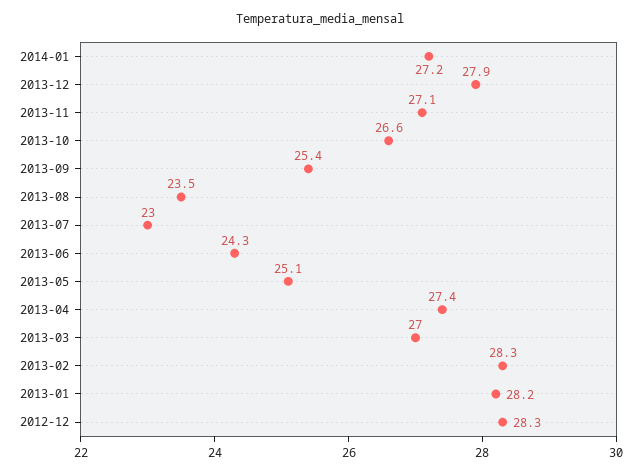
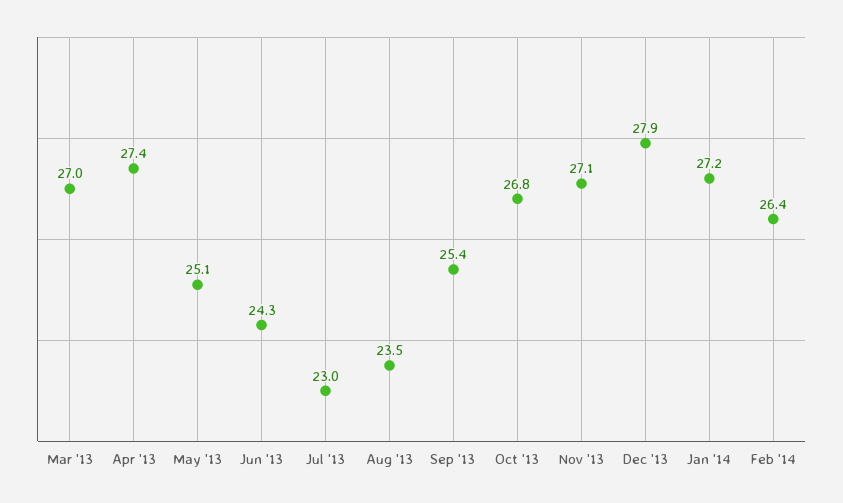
2013-10: 26.6 -> 26.8
2013-02: 28.3 -> none
2013-01: 28.2 -> none
2012-12: 28.3 -> none
Feb '14: none -> 26.4

